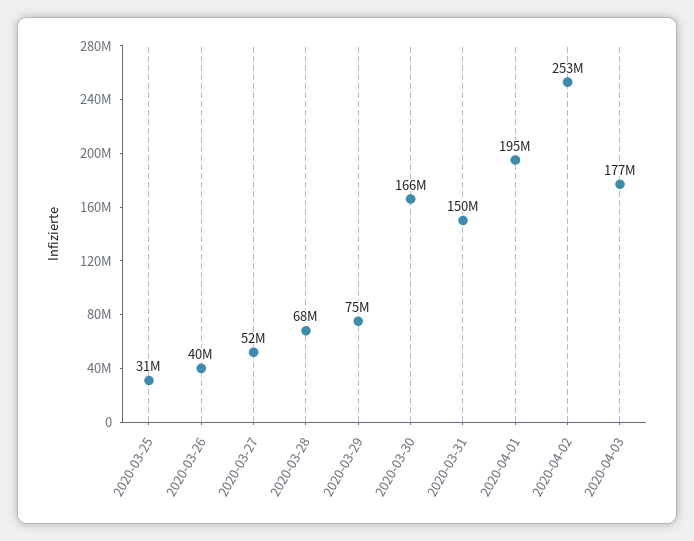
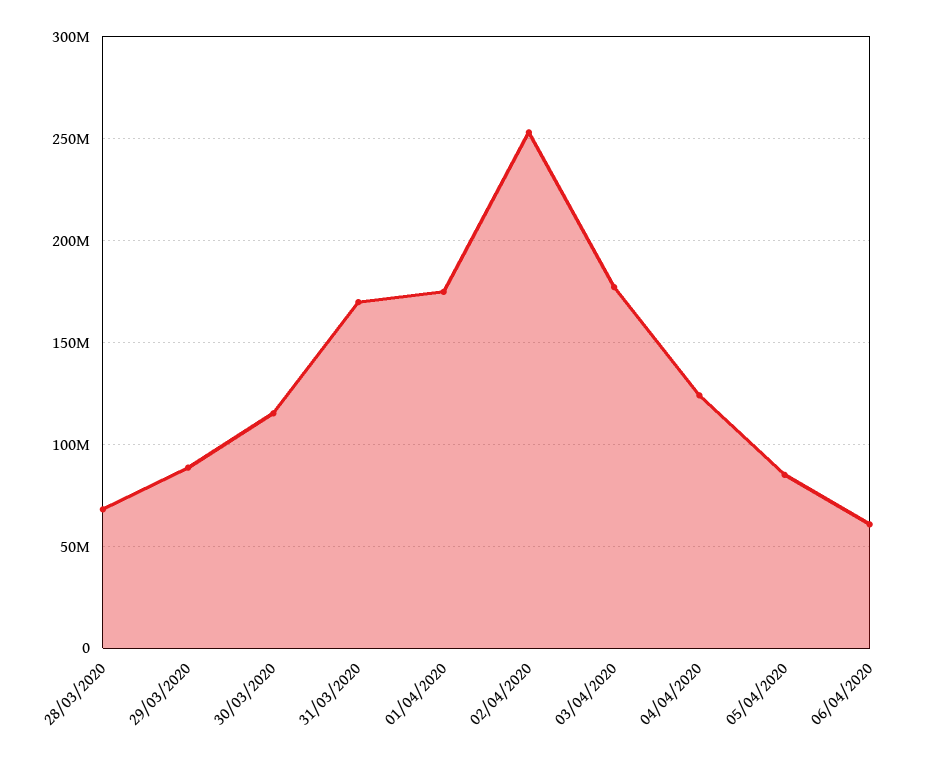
2020-03-25: 31000000 -> none
2020-03-26: 40000000 -> none
2020-03-27: 52000000 -> none
2020-03-29: 75000000 -> 90000000
2020-03-30: 166000000 -> 115000000
2020-03-31: 150000000 -> 170000000
2020-04-01: 195000000 -> 175000000
04/04/2020: none -> 125000000
05/04/2020: none -> 85000000
06/04/2020: none -> 60000000

